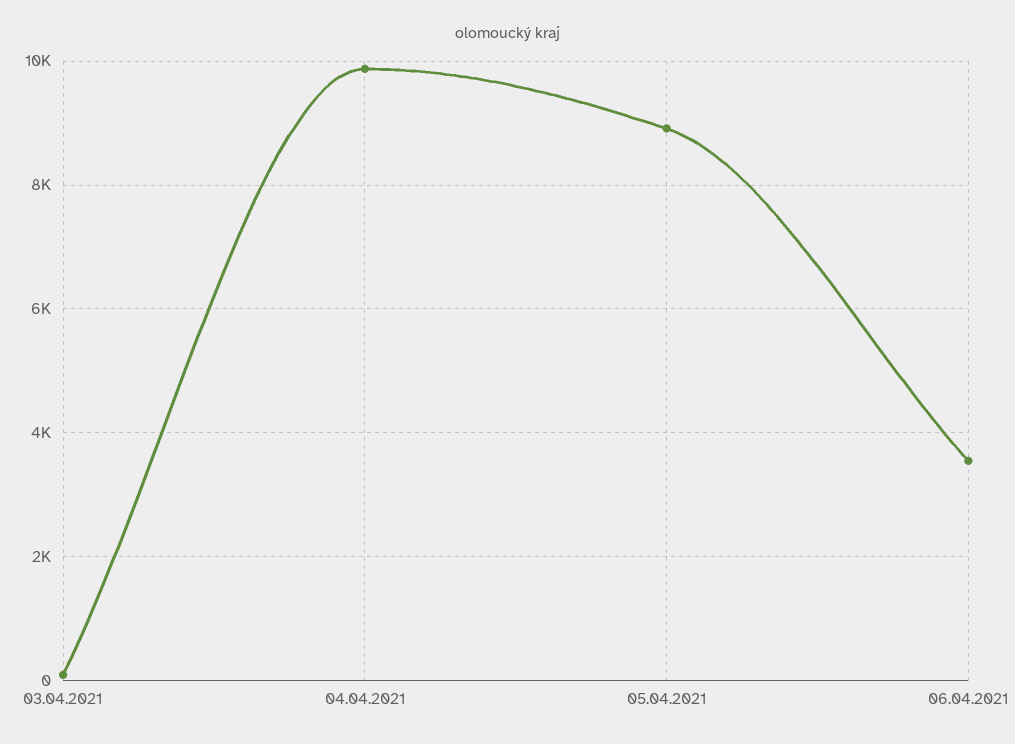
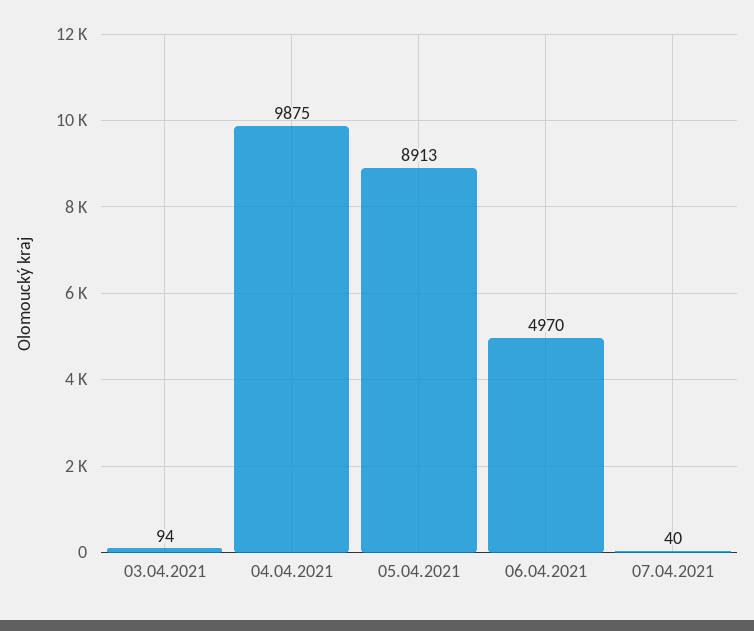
06.04.2021: 3600 -> 4970
07.04.2021: none -> 40

